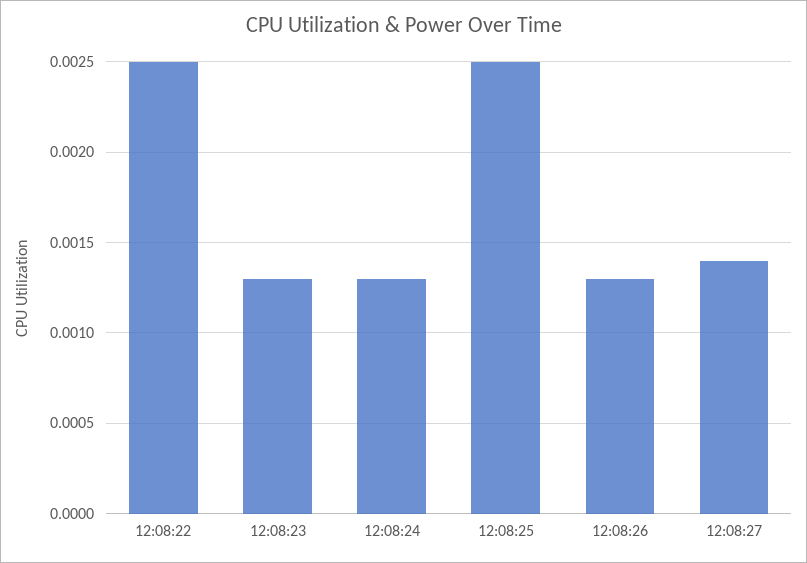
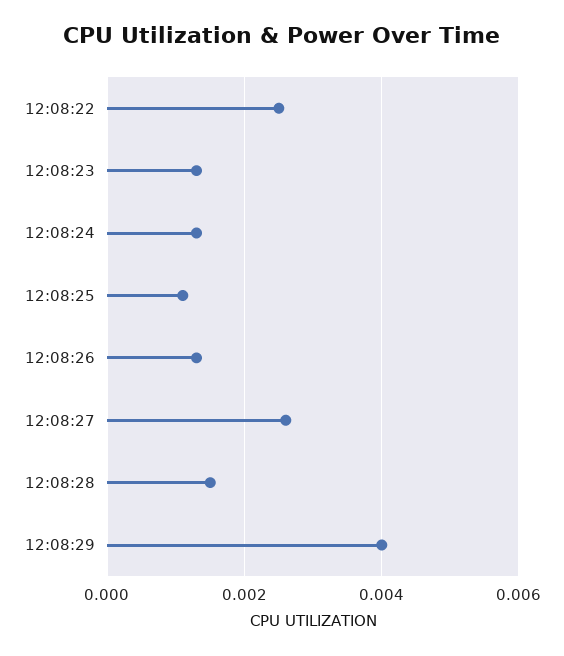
12:08:25: 0.0025 -> 0.001
12:08:27: 0.0014 -> 0.0025
12:08:28: none -> 0.0015
12:08:29: none -> 0.004

